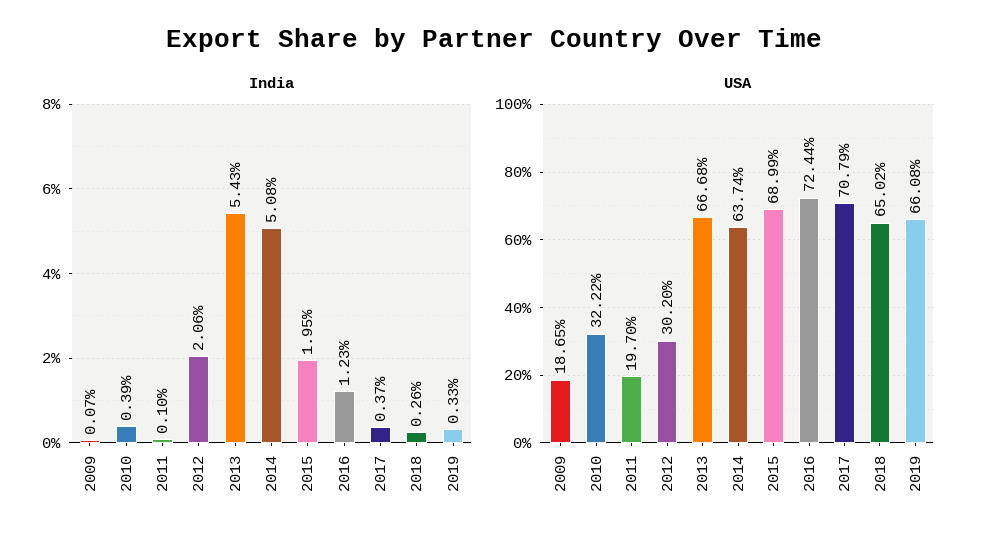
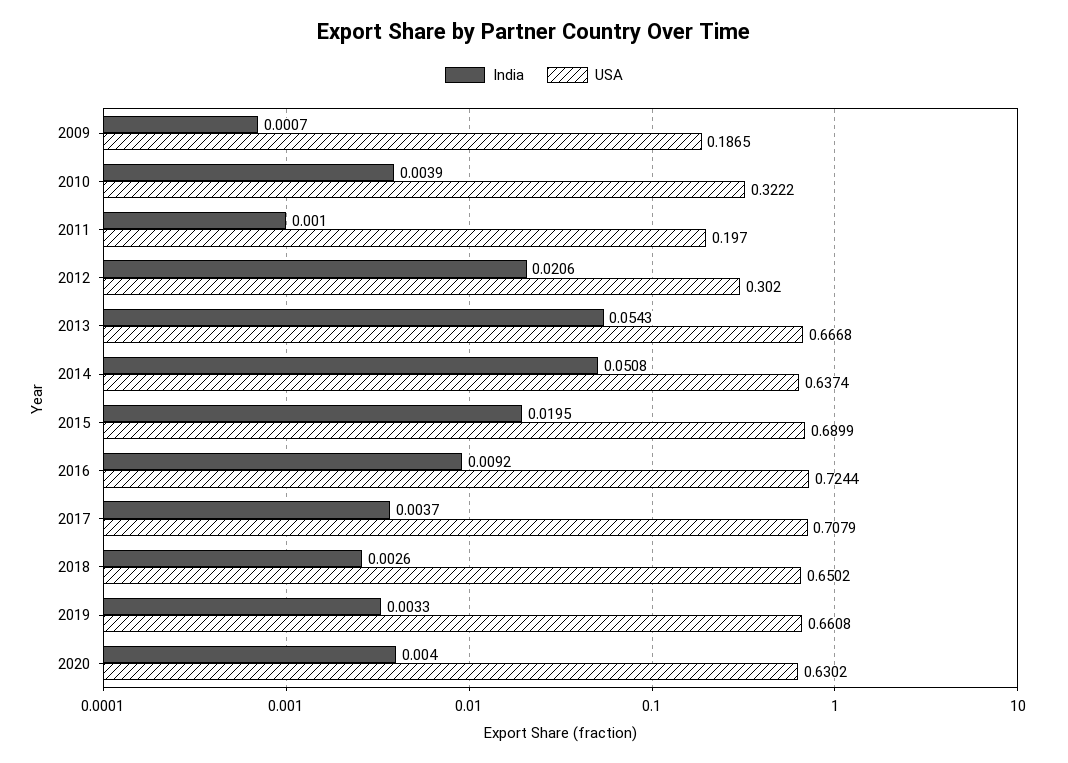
India, 2016: 0.0123 -> 0.0092
India, 2020: none -> 0.004
USA, 2020: none -> 0.6302

